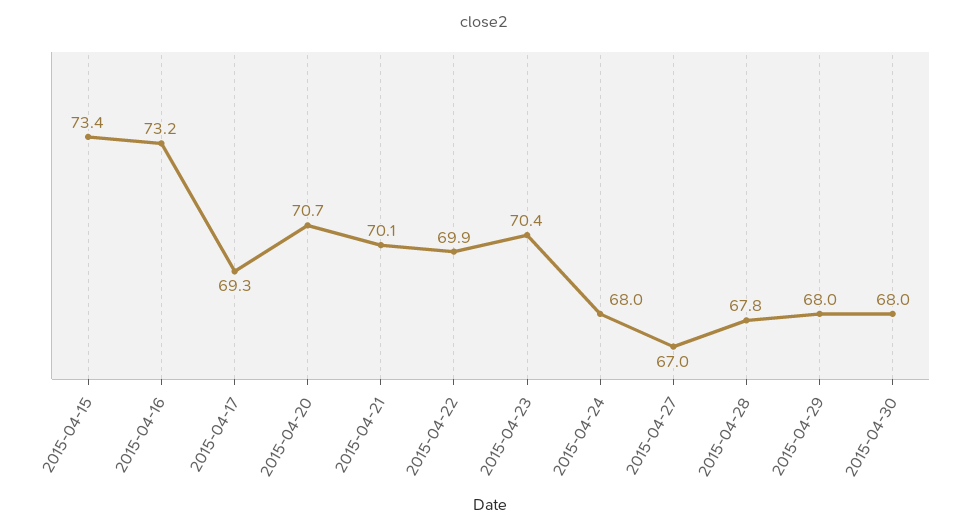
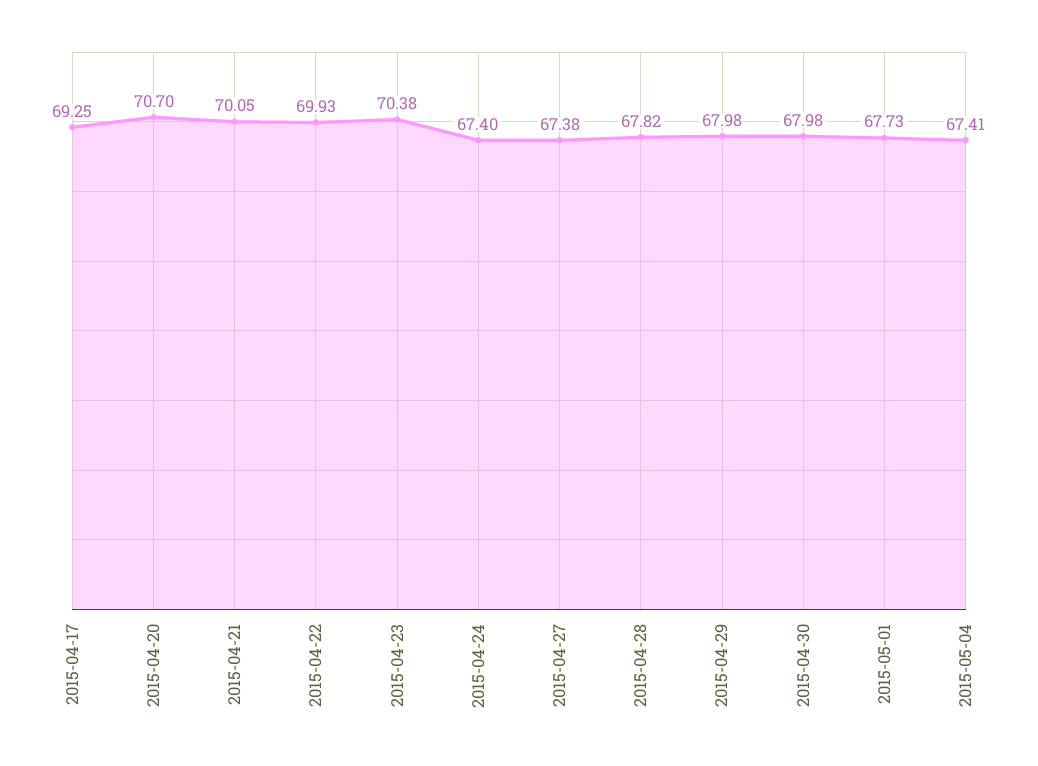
2015-04-15: 73.4 -> none
2015-04-16: 73.2 -> none
2015-04-24: 68 -> 67.4
2015-04-27: 67 -> 67.38
2015-05-01: none -> 67.73
2015-05-04: none -> 67.41

